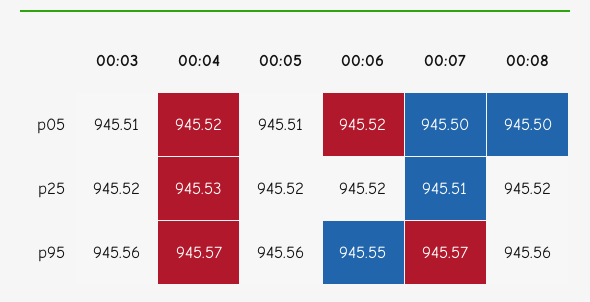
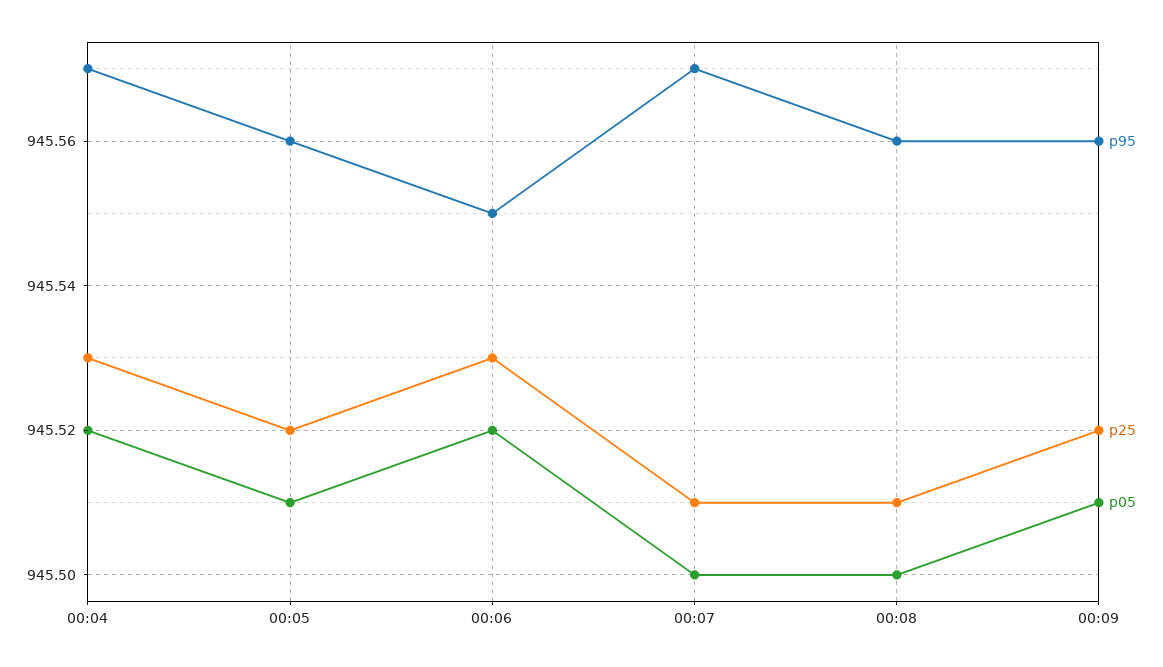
p05, 00:03: 945.51 -> none
p25, 00:03: 945.52 -> none
p25, 00:06: 945.52 -> 945.53
p25, 00:08: 945.52 -> 945.51
p95, 00:03: 945.56 -> none
p95, 00:09: none -> 945.56
p25, 00:09: none -> 945.52
p05, 00:09: none -> 945.51

